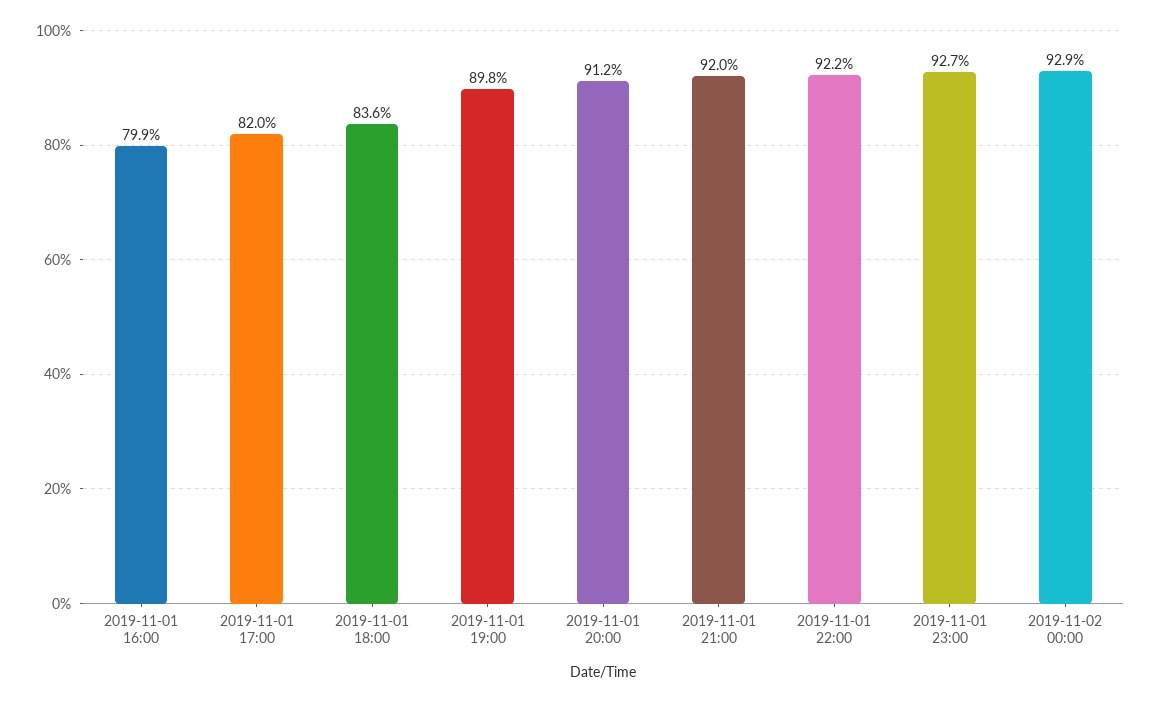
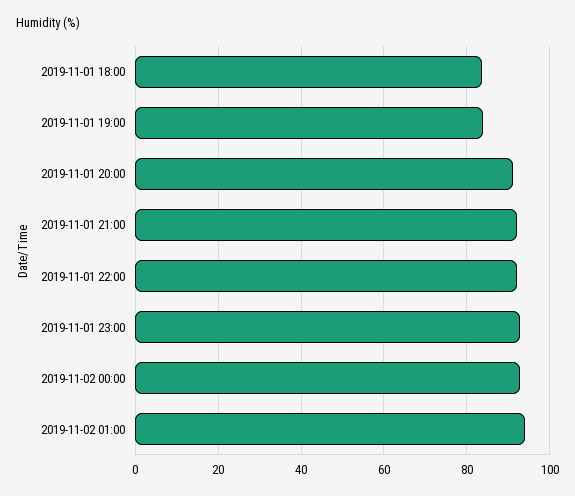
2019-11-01 16:00: 79.9 -> none
2019-11-01 17:00: 82 -> none
2019-11-01 19:00: 89.8 -> 84
2019-11-02 01:00: none -> 94

